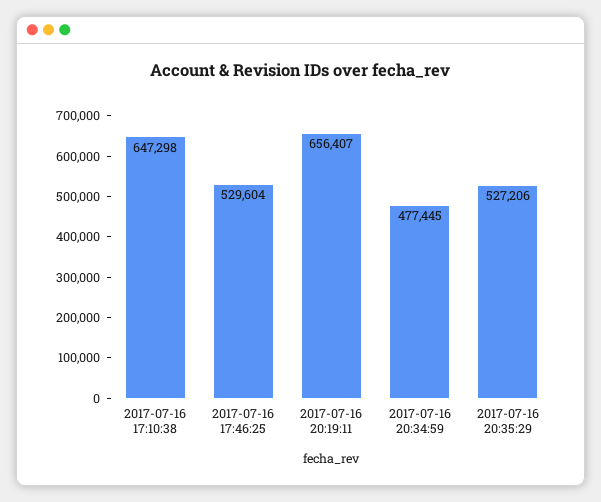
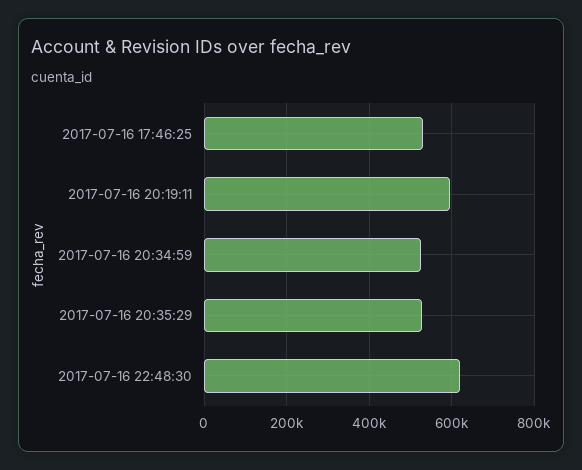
2017-07-16 17:10:38: 647298 -> none
2017-07-16 20:19:11: 656407 -> 600000
2017-07-16 20:34:59: 477445 -> 520000
2017-07-16 22:48:30: none -> 620000

